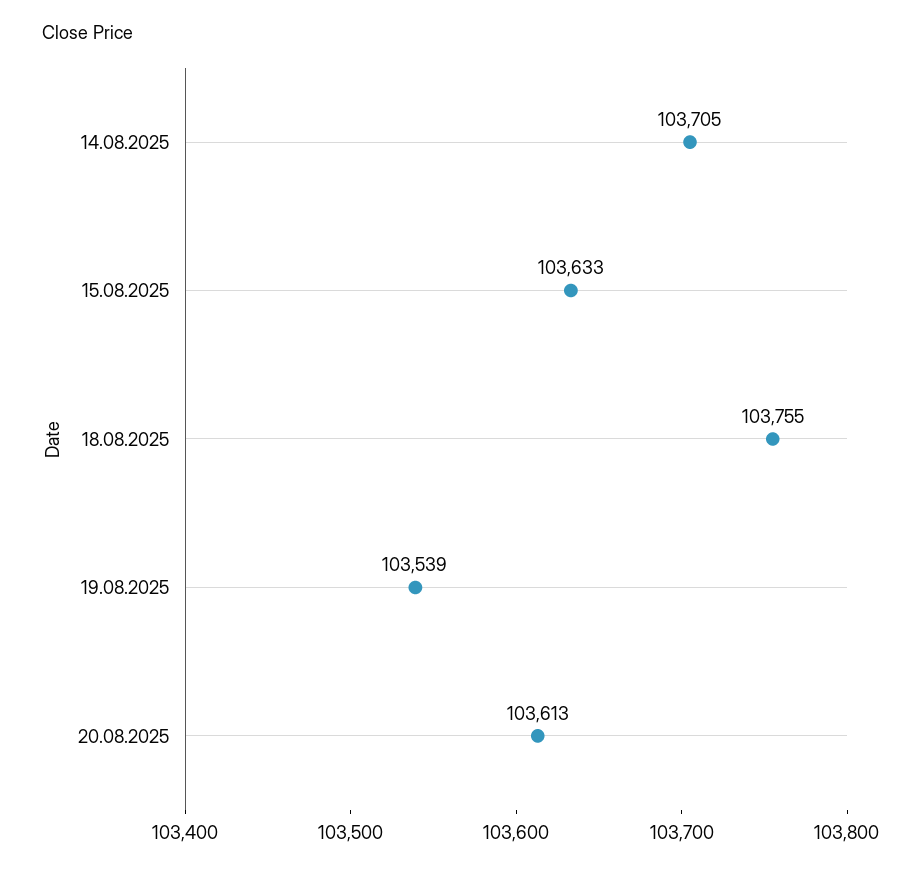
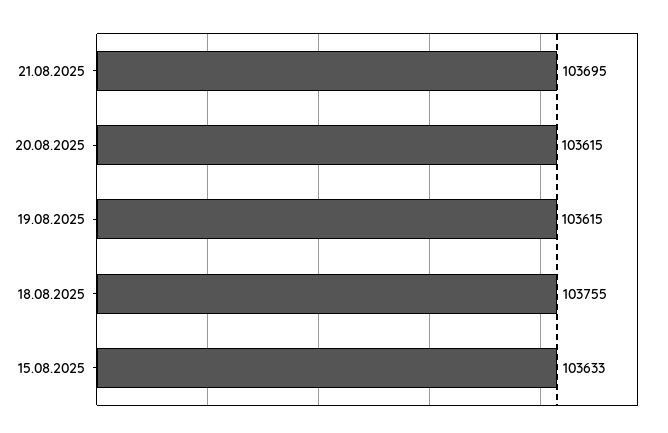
14.08.2025: 103705 -> none
19.08.2025: 103539 -> 103615
20.08.2025: 103613 -> 103615
21.08.2025: none -> 103695

